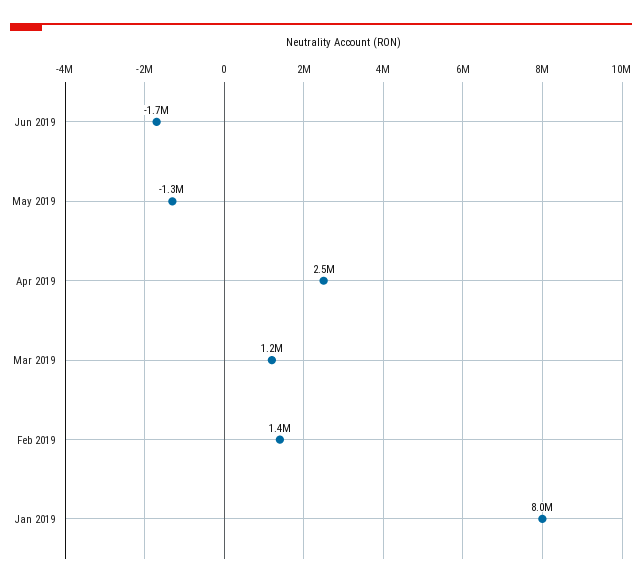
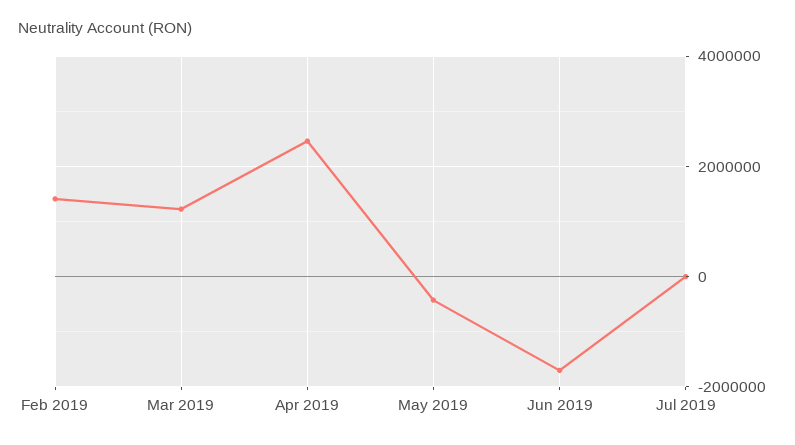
May 2019: -1300000 -> -400000
Jan 2019: 8000000 -> none
Jul 2019: none -> 0

